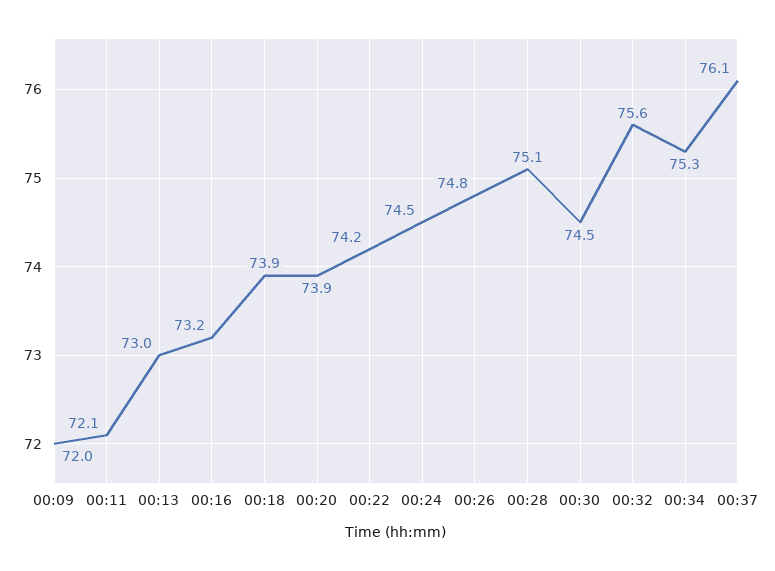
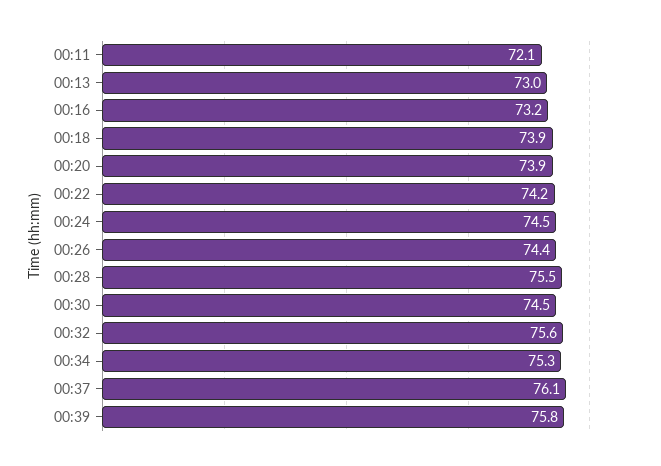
00:09: 72 -> none
00:26: 74.8 -> 74.4
00:28: 75.1 -> 75.5
00:39: none -> 75.8

